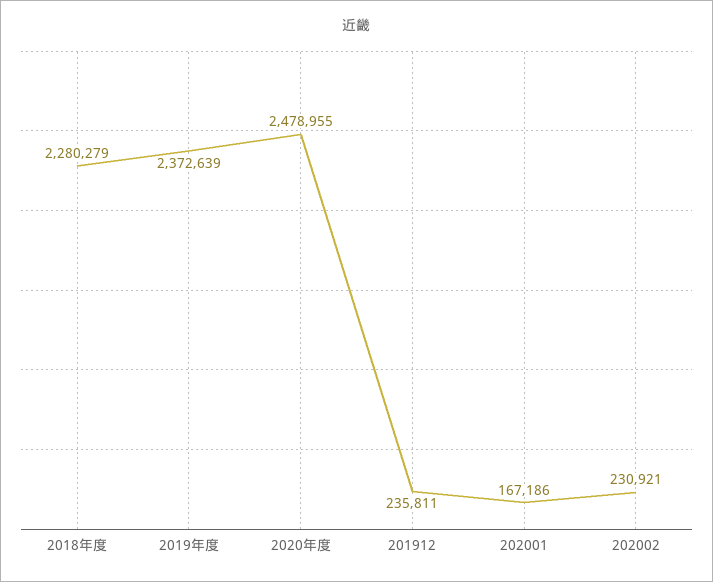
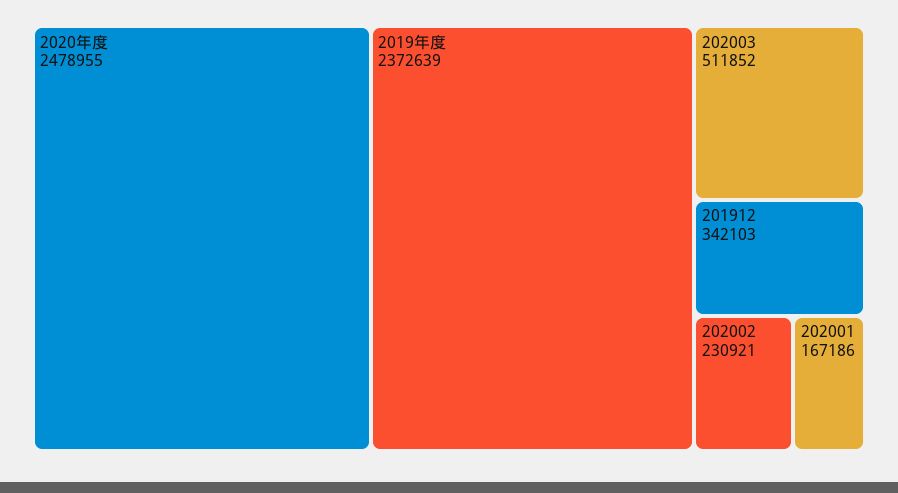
2018年度: 2280279 -> none
201912: 235811 -> 342103
202003: none -> 511852

